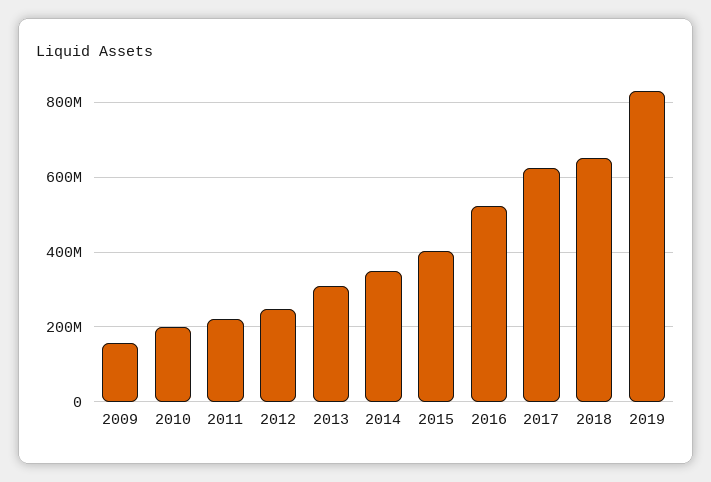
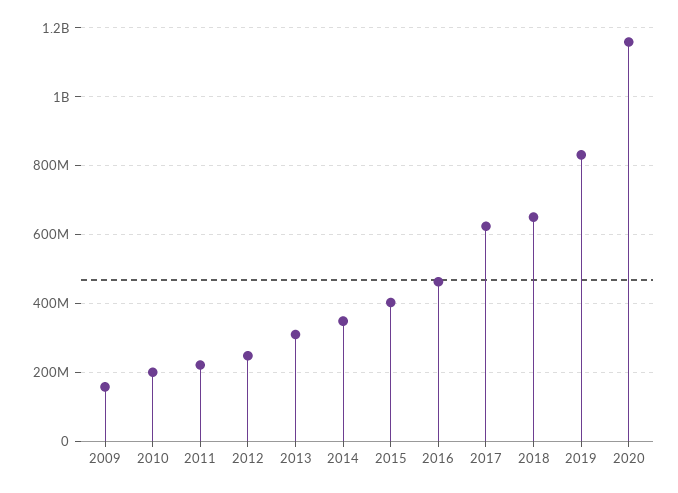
2016: 520000000 -> 460000000
2020: none -> 1160000000

